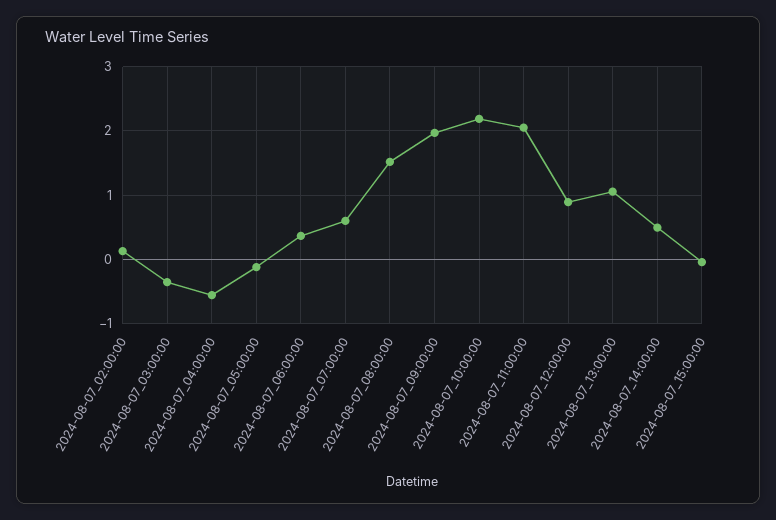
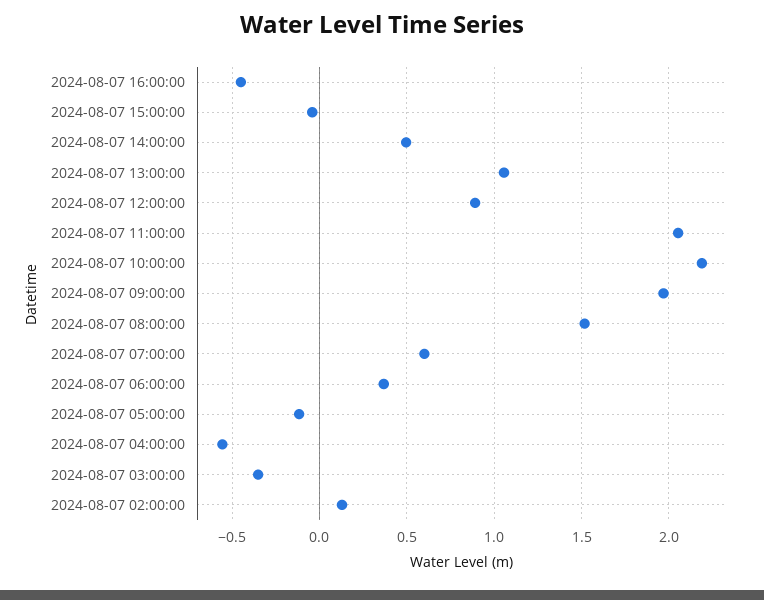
2024-08-07 16:00:00: none -> -0.45

